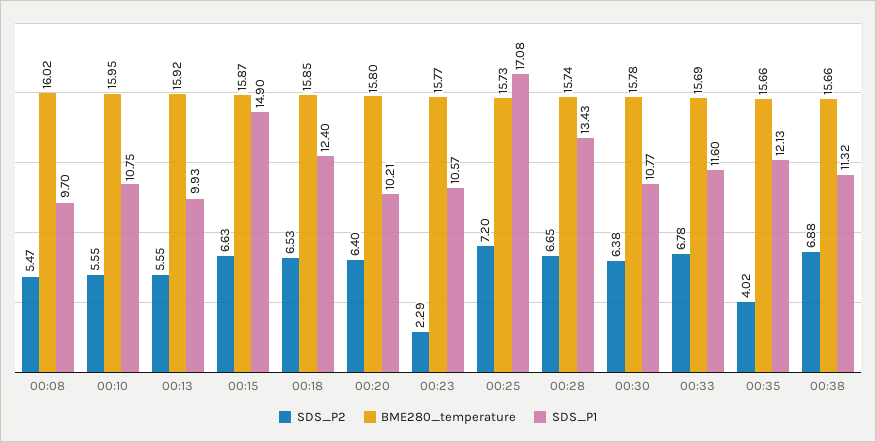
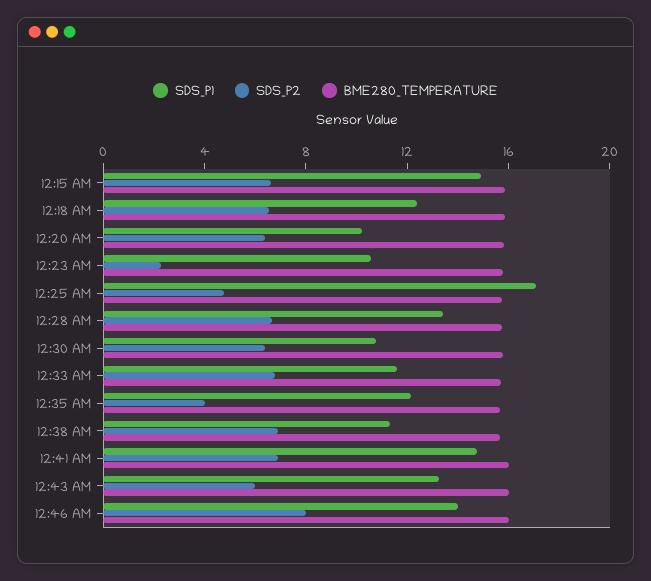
SDS_P2, 00:08: 5.47 -> none
BME280_temperature, 00:08: 16.02 -> none
SDS_P1, 00:08: 9.7 -> none
SDS_P2, 00:10: 5.55 -> none
BME280_temperature, 00:10: 15.95 -> none
SDS_P1, 00:10: 10.75 -> none
SDS_P2, 00:13: 5.55 -> none
BME280_temperature, 00:13: 15.92 -> none
SDS_P1, 00:13: 9.93 -> none
SDS_P2, 00:25: 7.2 -> 5
SDS_P1, 12:41 AM: none -> 15
SDS_P2, 12:41 AM: none -> 7
BME280_temperature, 12:41 AM: none -> 16
SDS_P1, 12:43 AM: none -> 13
SDS_P2, 12:43 AM: none -> 6
BME280_temperature, 12:43 AM: none -> 16
SDS_P1, 12:46 AM: none -> 14
SDS_P2, 12:46 AM: none -> 8
BME280_temperature, 12:46 AM: none -> 16

